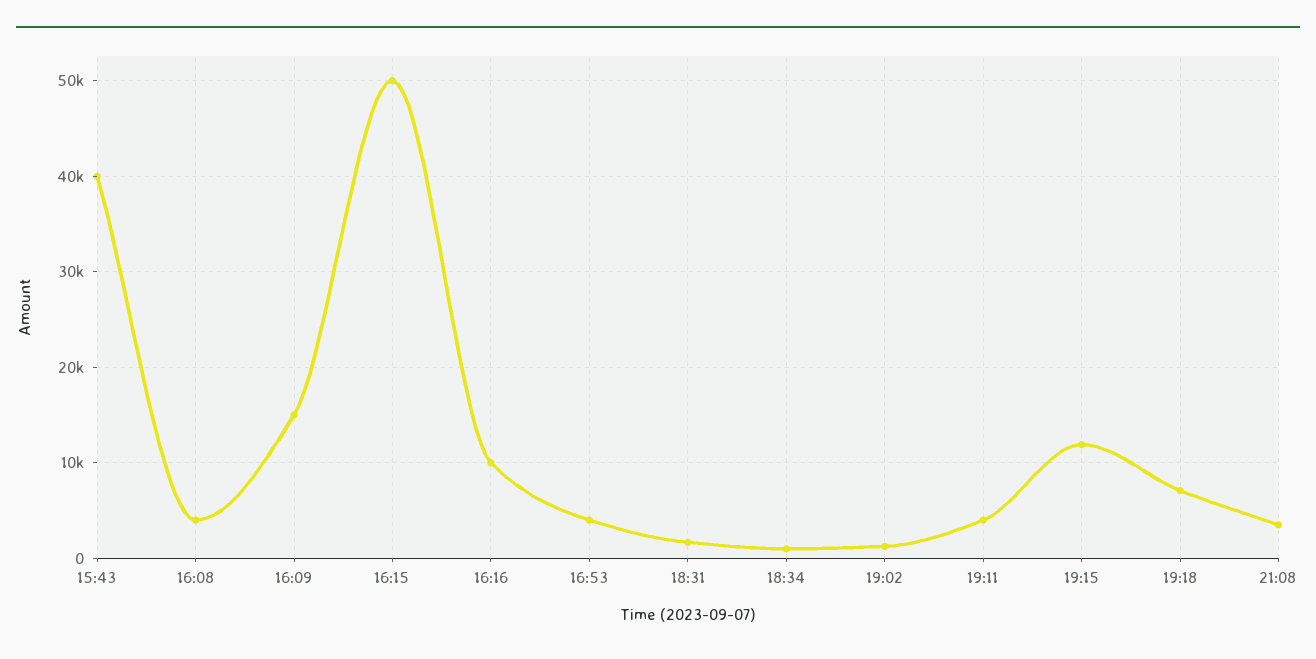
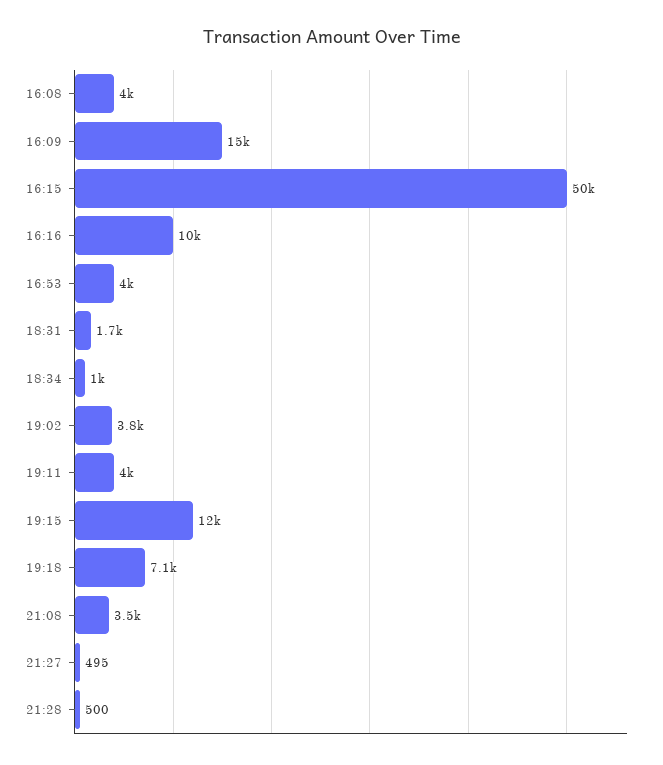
15:43: 40000 -> none
19:02: 1000 -> 3800
21:27: none -> 495
21:28: none -> 500

